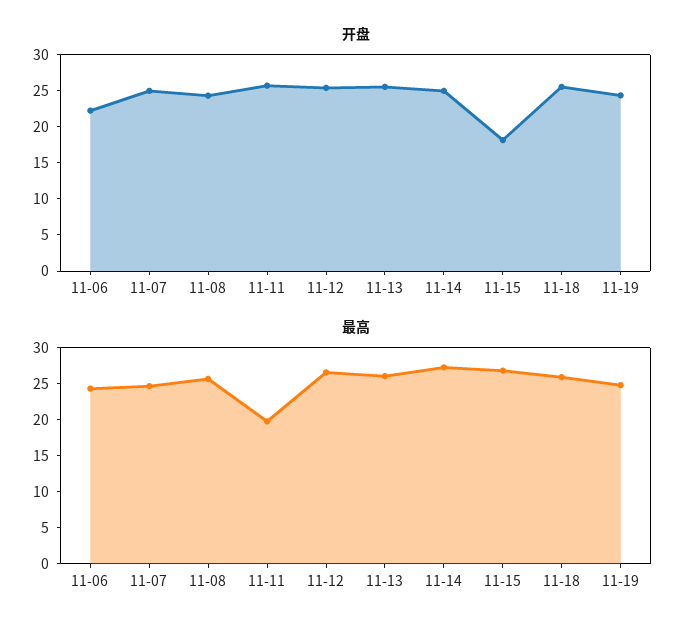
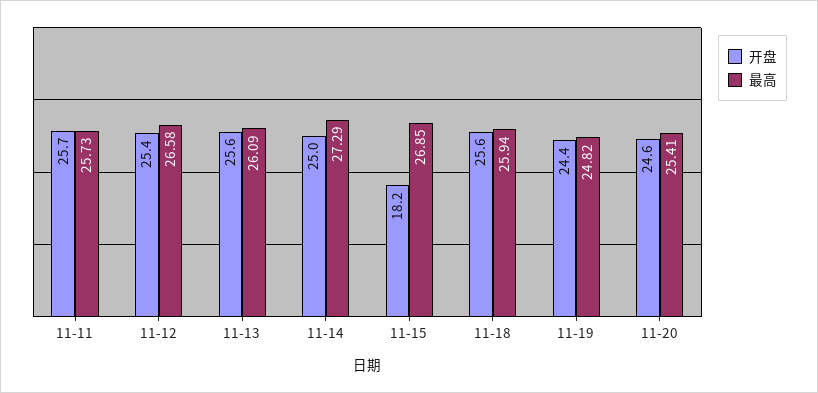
开盘, 11-06: 22.5 -> none
开盘, 11-07: 25 -> none
开盘, 11-08: 25 -> none
最高, 11-06: 25 -> none
最高, 11-07: 25 -> none
最高, 11-08: 25 -> none
最高, 11-11: 20 -> 25.73
开盘, 11-20: none -> 24.6
最高, 11-20: none -> 25.41

